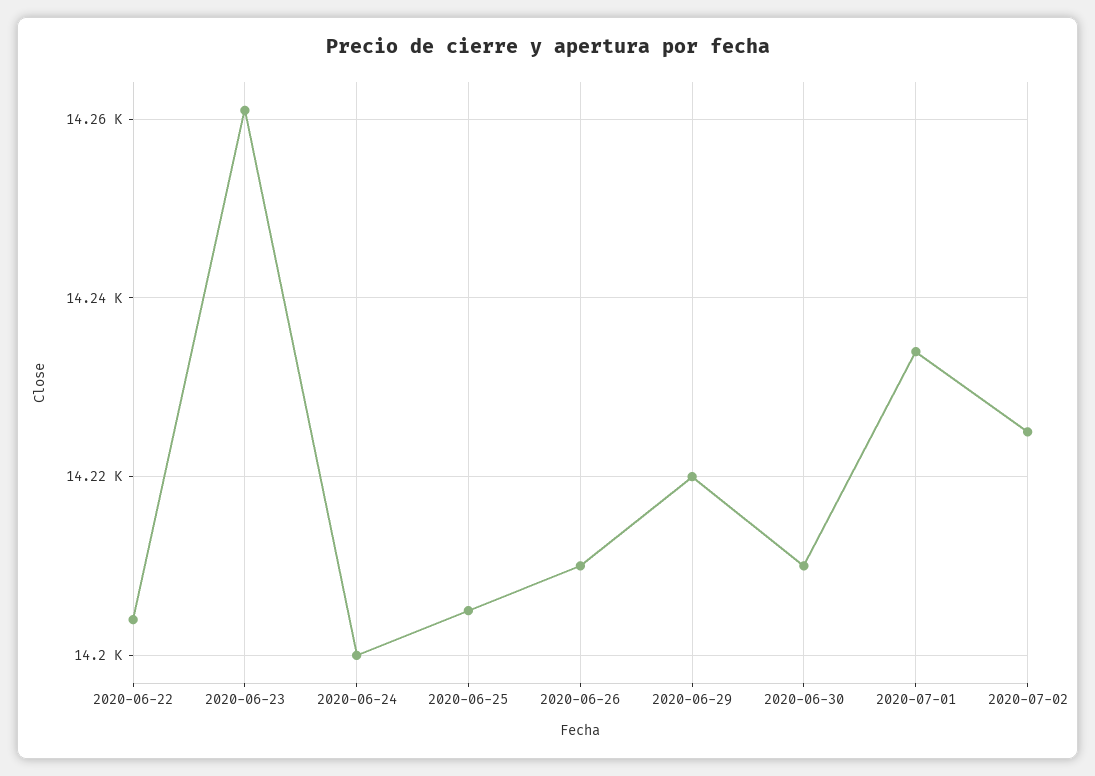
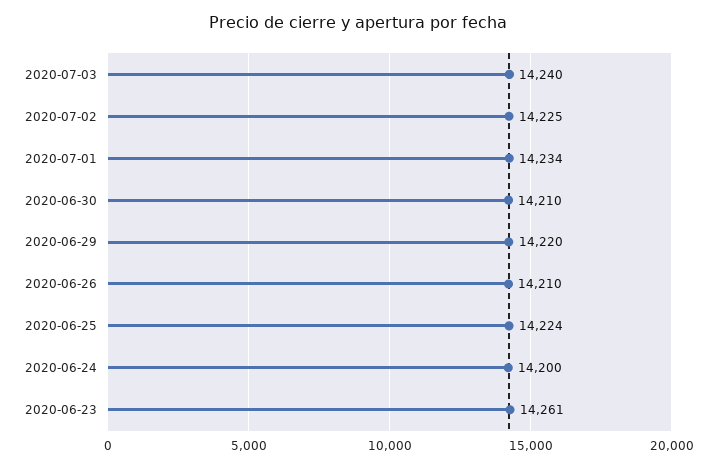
2020-06-22: 14205 -> none
2020-06-25: 14205 -> 14224
2020-07-03: none -> 14240

